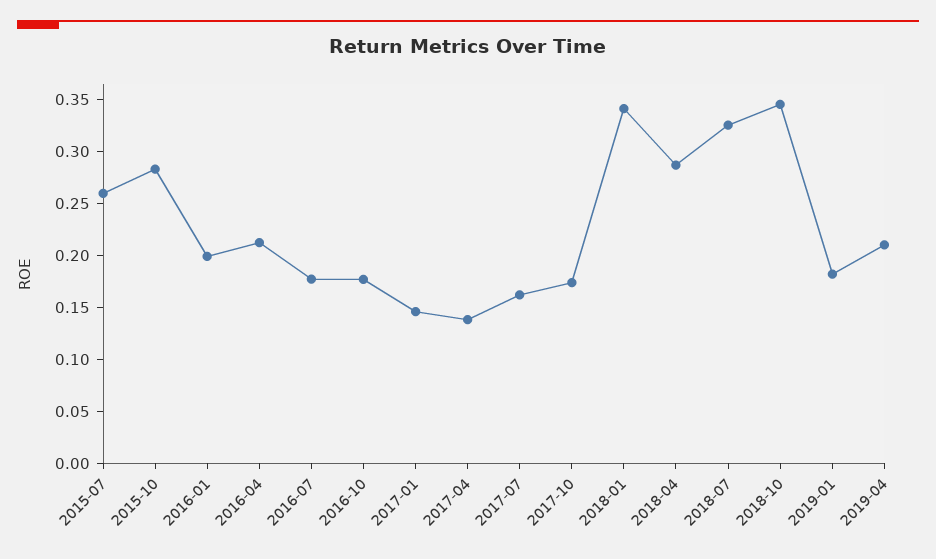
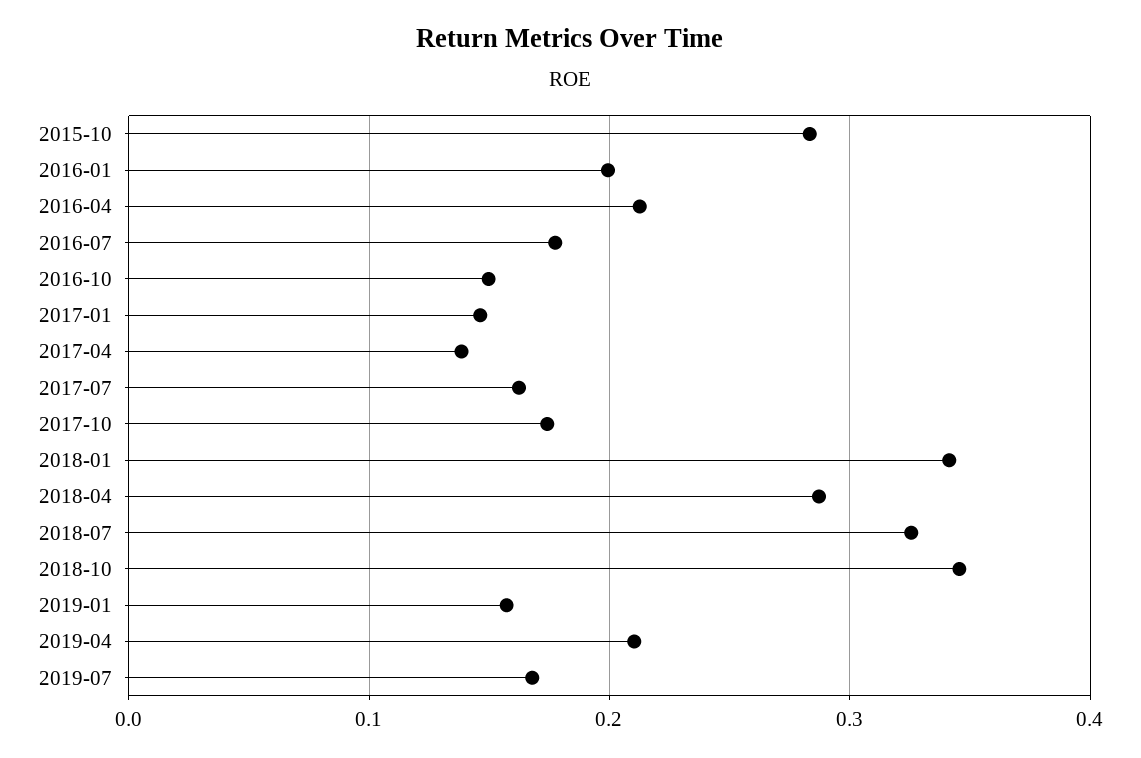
2015-07: 0.26 -> none
2016-10: 0.18 -> 0.15
2019-01: 0.18 -> 0.16
2019-07: none -> 0.17

